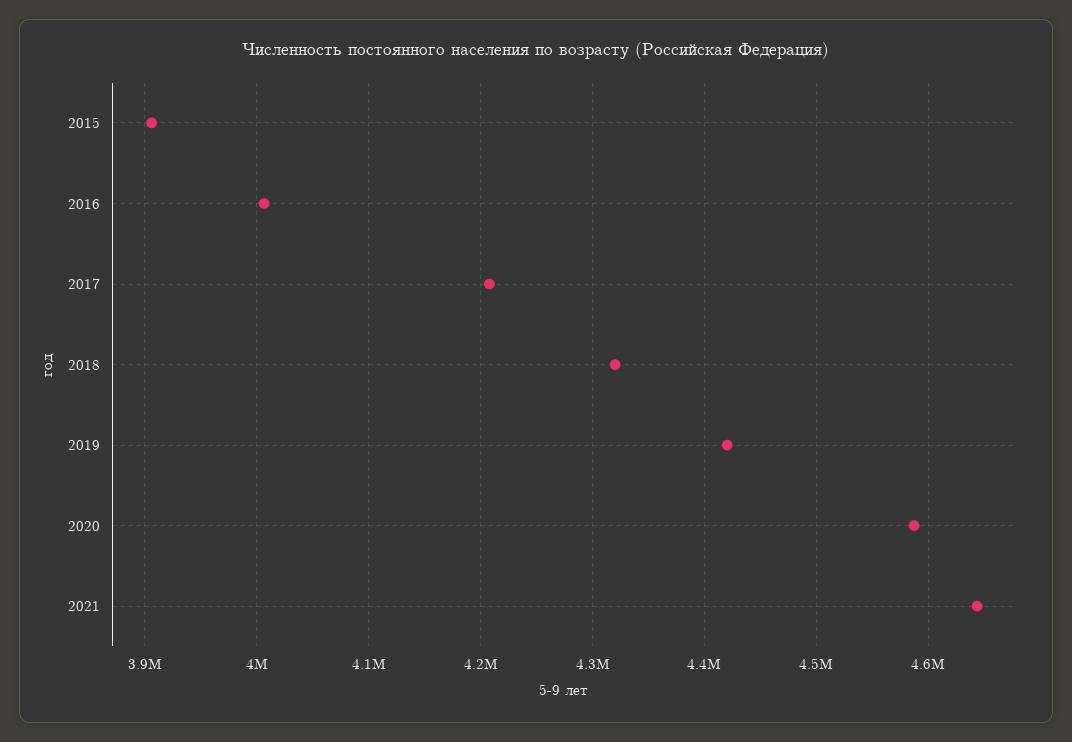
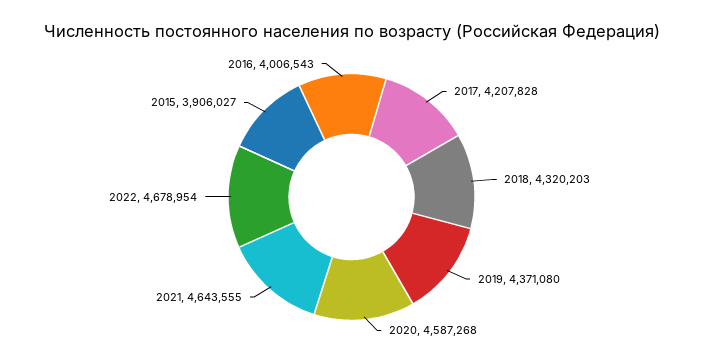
2019: 4420000 -> 4371080
2022: none -> 4678954

